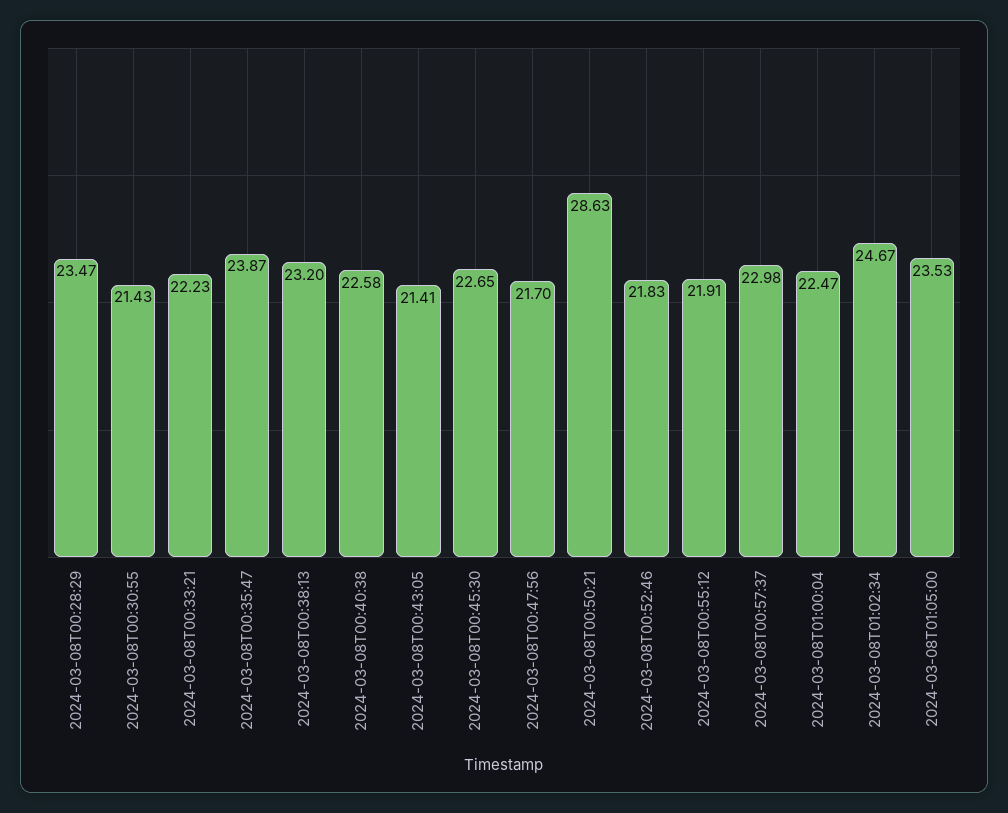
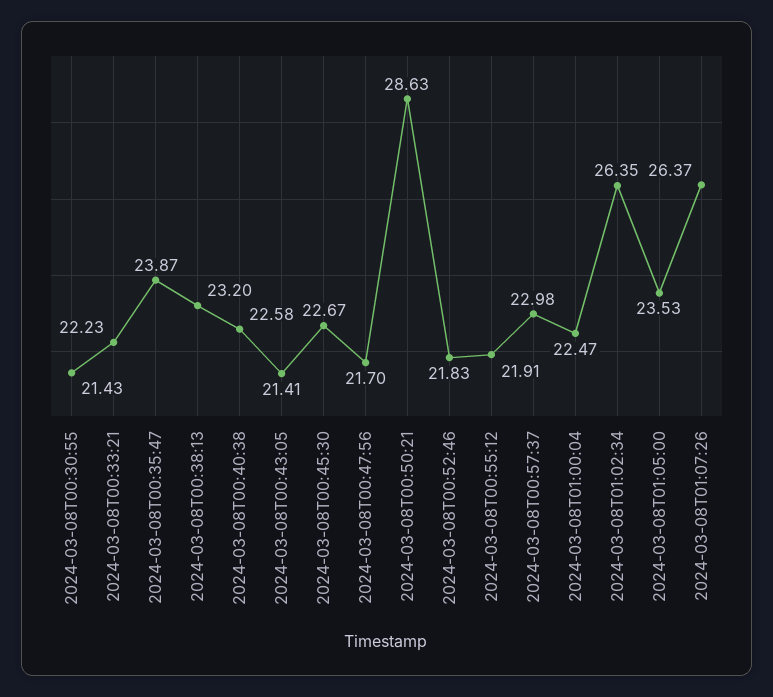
2024-03-08T00:28:29: 23.47 -> none
2024-03-08T00:45:30: 22.65 -> 22.67
2024-03-08T01:02:34: 24.67 -> 26.35
2024-03-08T01:07:26: none -> 26.37

